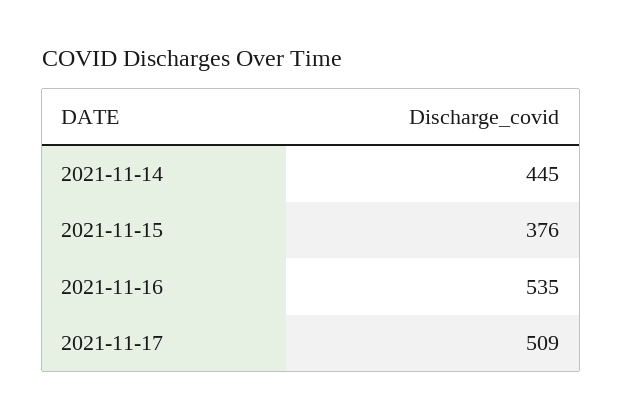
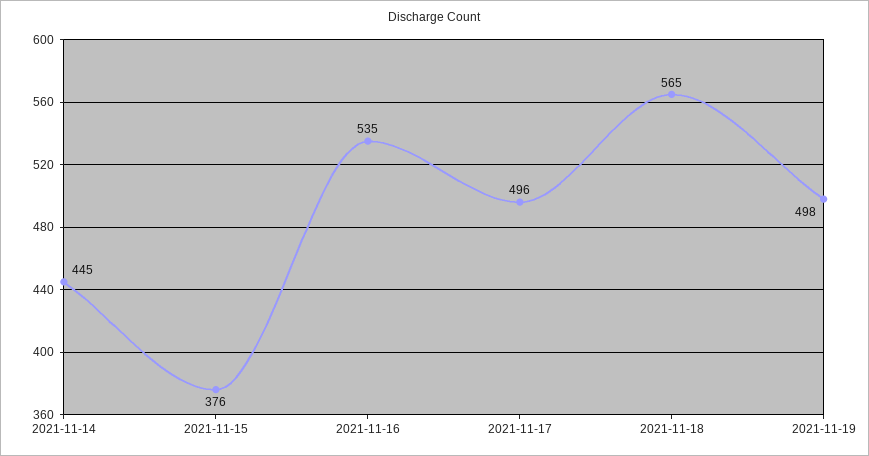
2021-11-17: 509 -> 496
2021-11-18: none -> 565
2021-11-19: none -> 498

